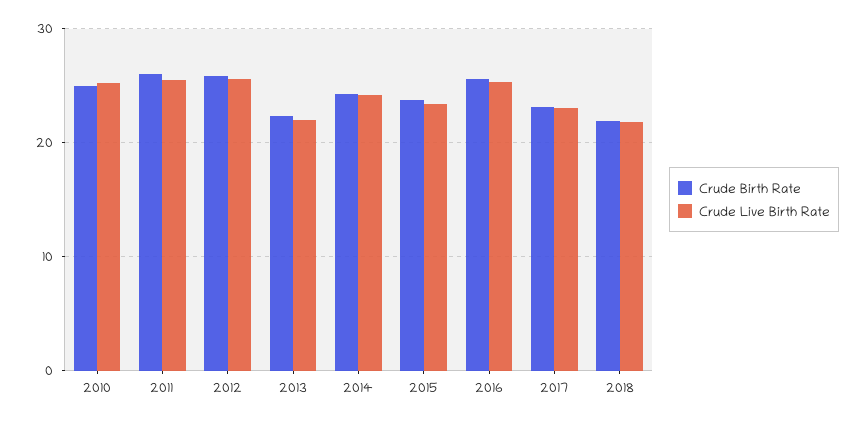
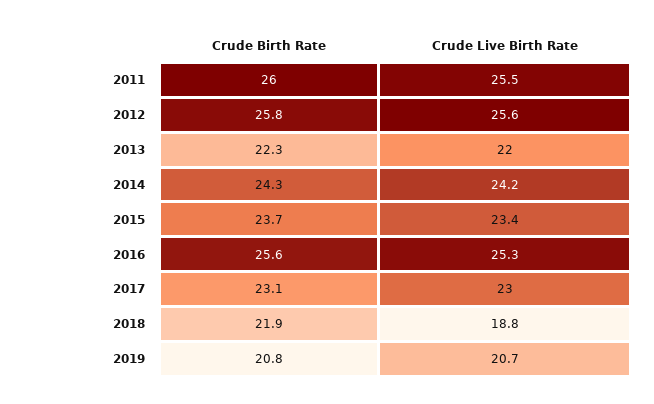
Crude Birth Rate, 2010: 25 -> none
Crude Live Birth Rate, 2010: 25 -> none
Crude Live Birth Rate, 2018: 22 -> 18.8
Crude Birth Rate, 2019: none -> 20.8
Crude Live Birth Rate, 2019: none -> 20.7

